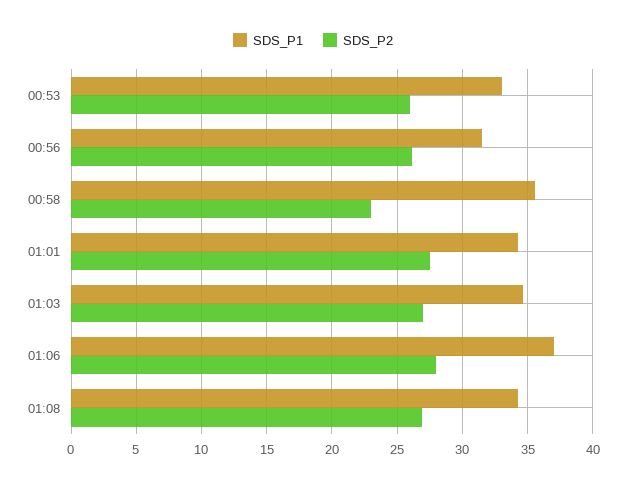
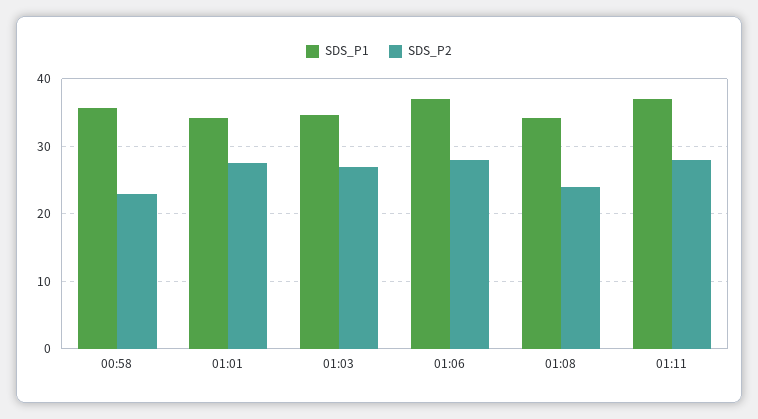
SDS_P1, 00:53: 33 -> none
SDS_P2, 00:53: 26 -> none
SDS_P1, 00:56: 31.5 -> none
SDS_P2, 00:56: 26 -> none
SDS_P2, 01:08: 27 -> 24
SDS_P1, 01:11: none -> 37
SDS_P2, 01:11: none -> 28

